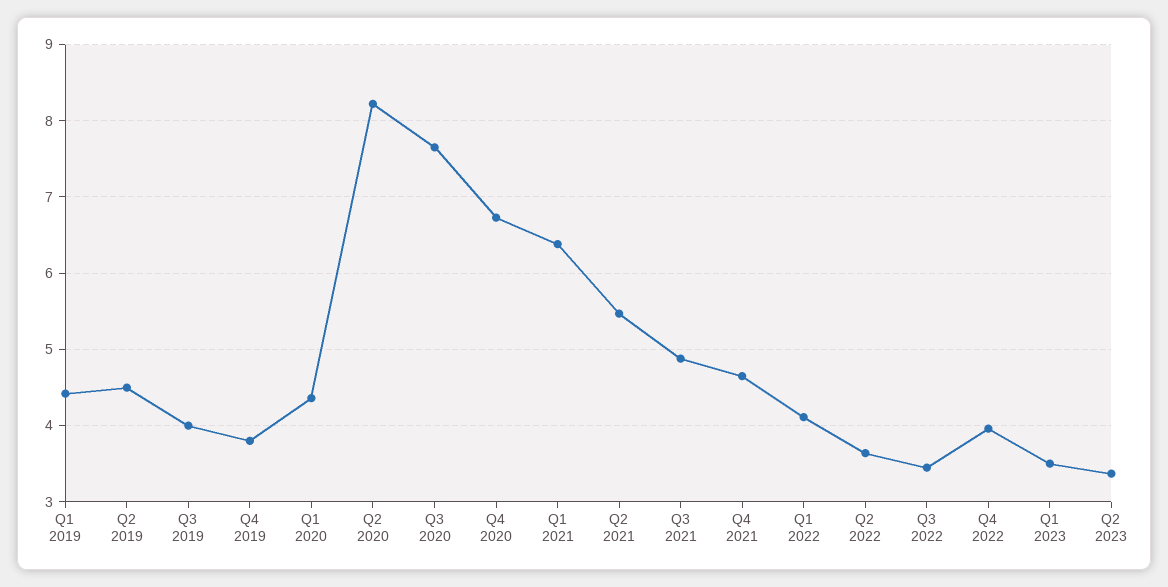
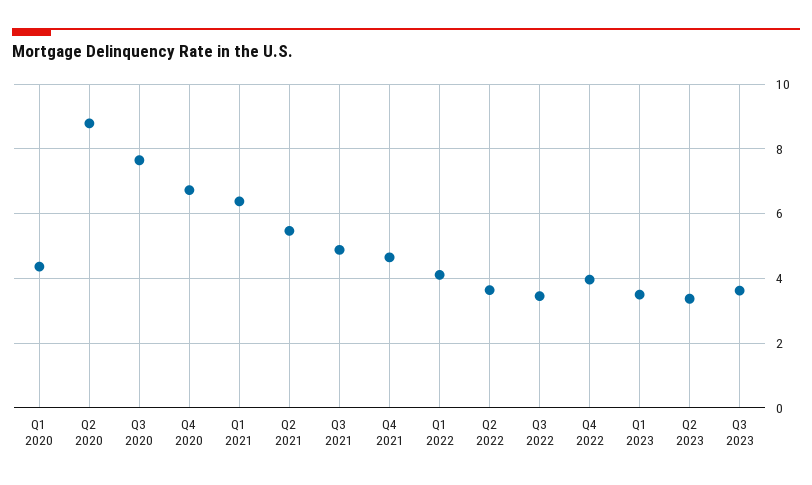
Q1 2019: 4.4 -> none
Q2 2019: 4.5 -> none
Q3 2019: 4 -> none
Q4 2019: 3.8 -> none
Q2 2020: 8.2 -> 8.8
Q3 2023: none -> 3.6

